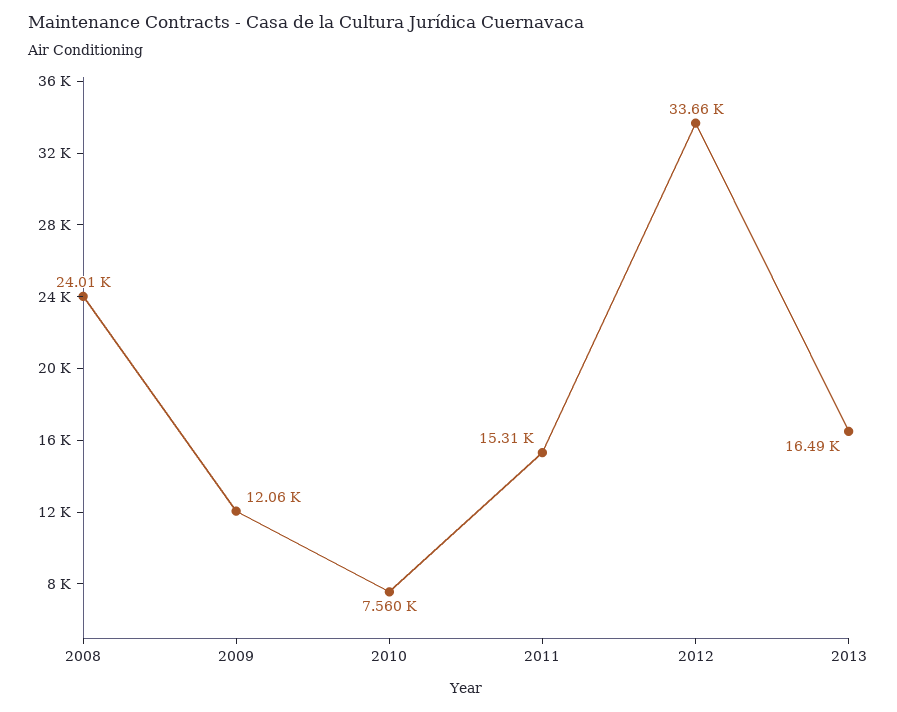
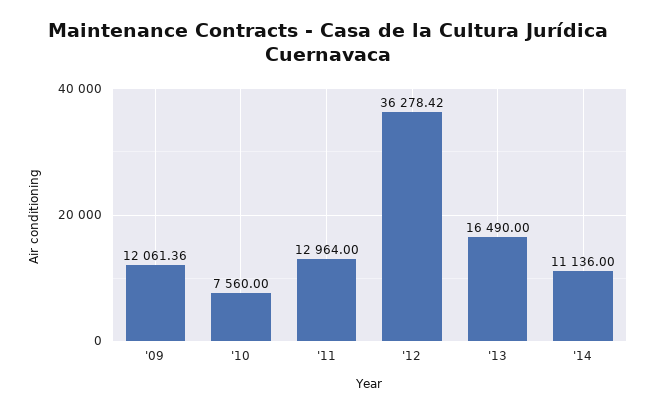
2008: 24010 -> none
2011: 15310 -> 12964
2012: 33660 -> 36278.42
'14: none -> 11136

